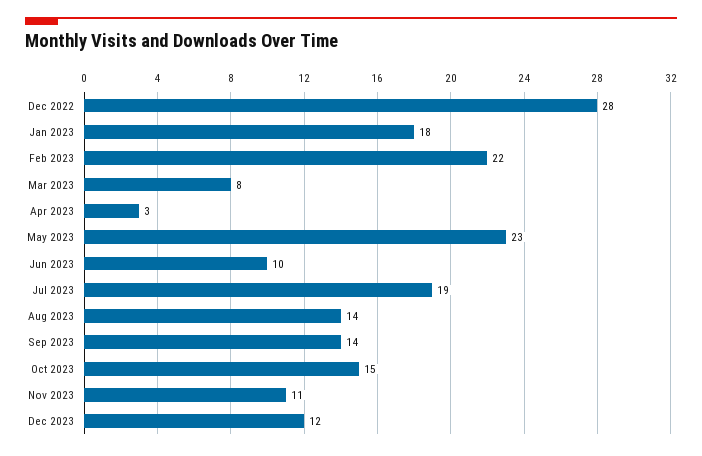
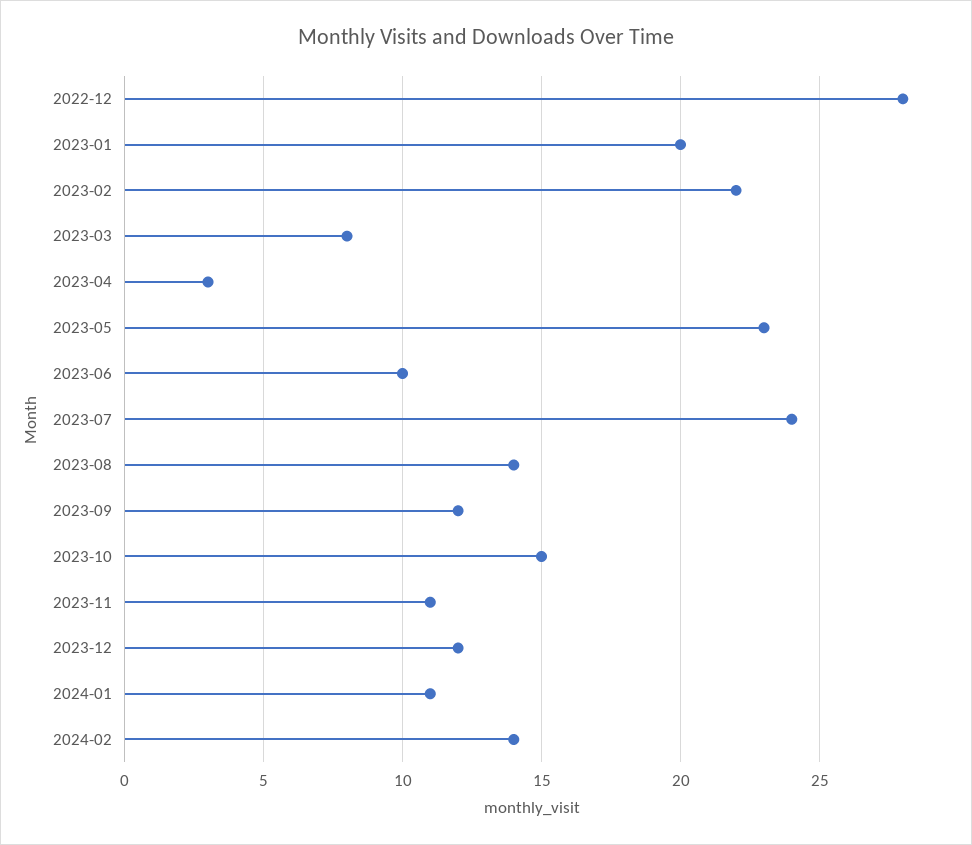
Jan 2023: 18 -> 20
Jul 2023: 19 -> 24
Sep 2023: 14 -> 12
2024-01: none -> 11
2024-02: none -> 14

